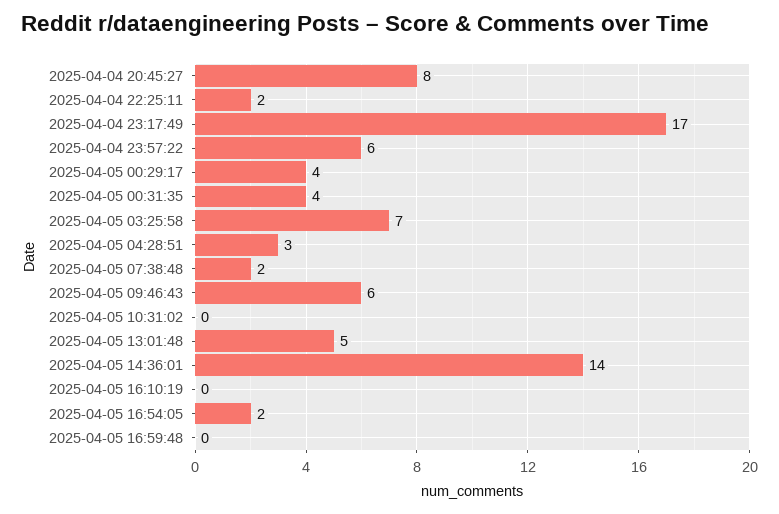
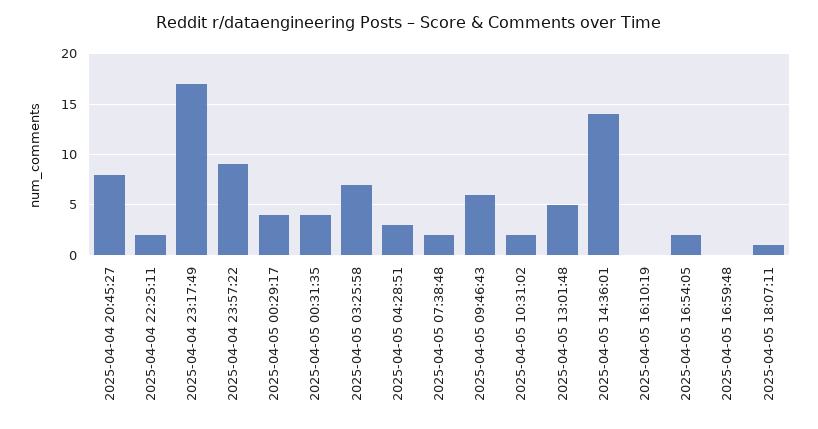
2025-04-04 23:57:22: 6 -> 9
2025-04-05 10:31:02: 0 -> 2
2025-04-05 18:07:11: none -> 1

